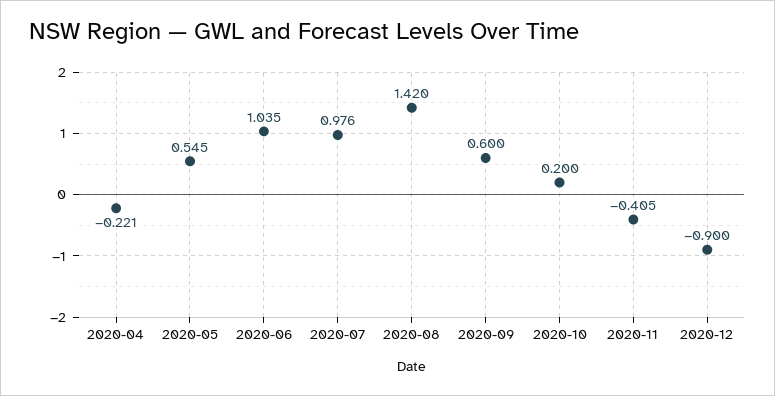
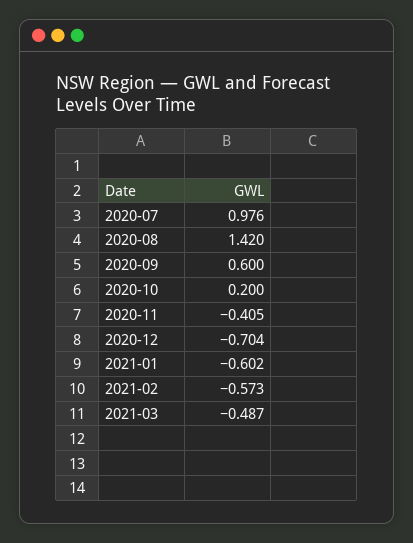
2020-04: -0.221 -> none
2020-05: 0.545 -> none
2020-06: 1.035 -> none
2020-12: -0.9 -> -0.704
2021-01: none -> -0.602
2021-02: none -> -0.573
2021-03: none -> -0.487

